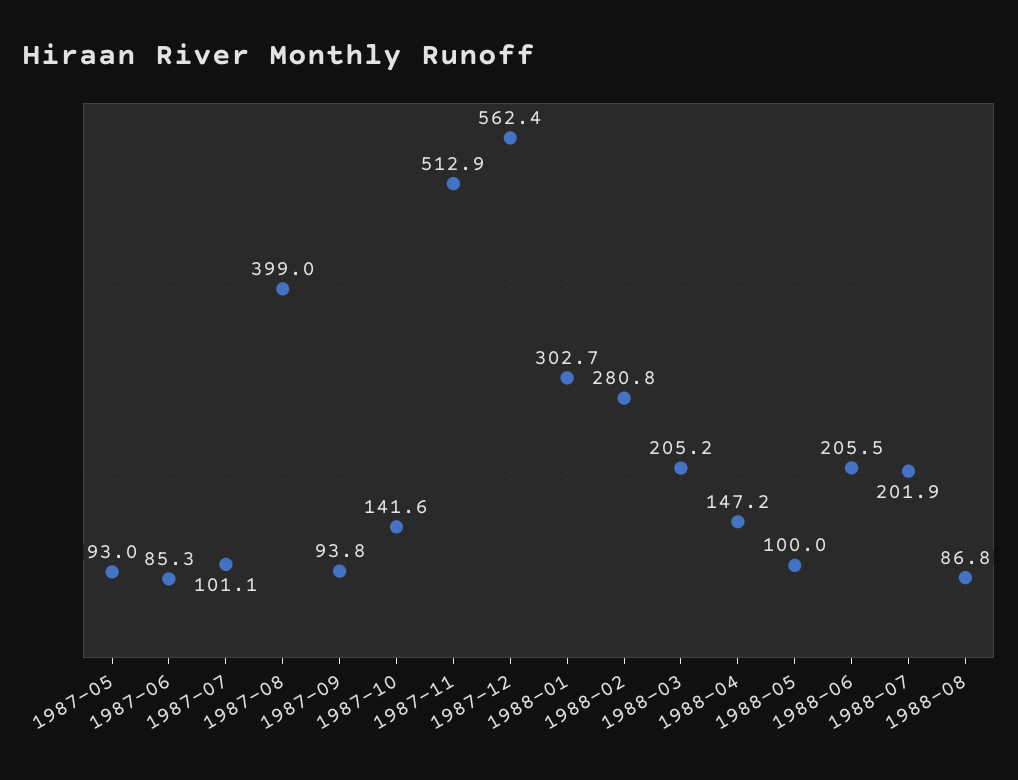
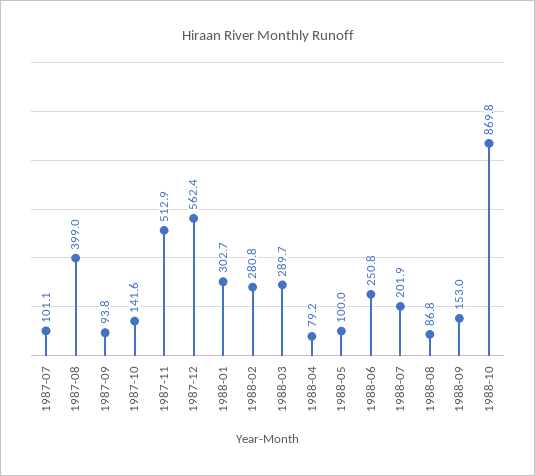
1987-05: 93 -> none
1987-06: 85.3 -> none
1988-03: 205.2 -> 289.7
1988-04: 147.2 -> 79.2
1988-06: 205.5 -> 250.8
1988-09: none -> 153
1988-10: none -> 869.8

